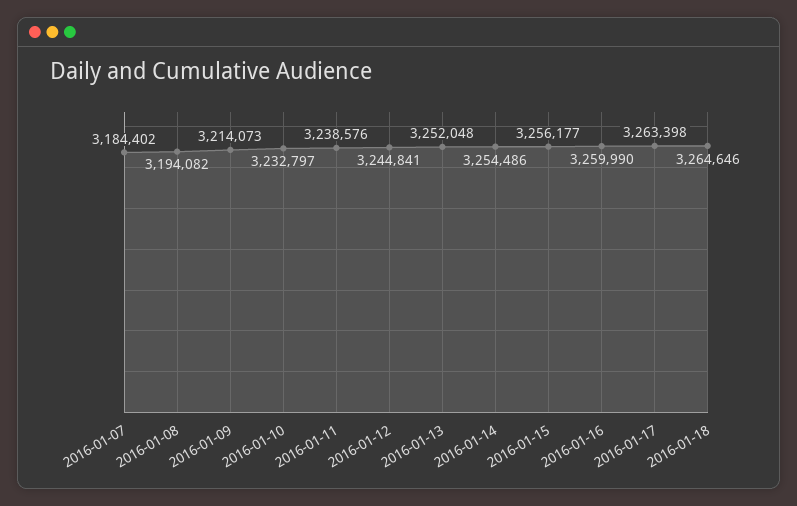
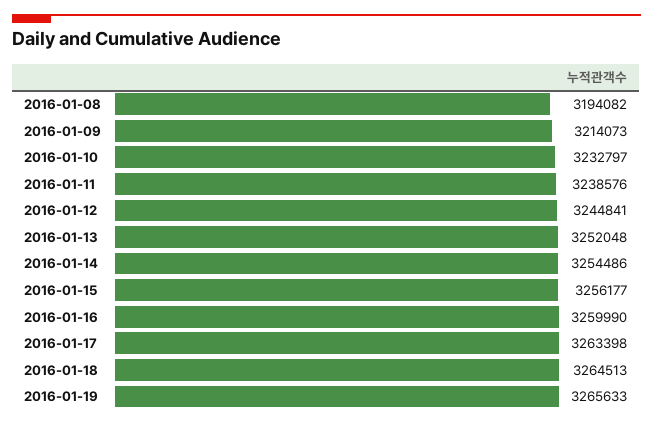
2016-01-07: 3184402 -> none
2016-01-18: 3264646 -> 3264513
2016-01-19: none -> 3265633

